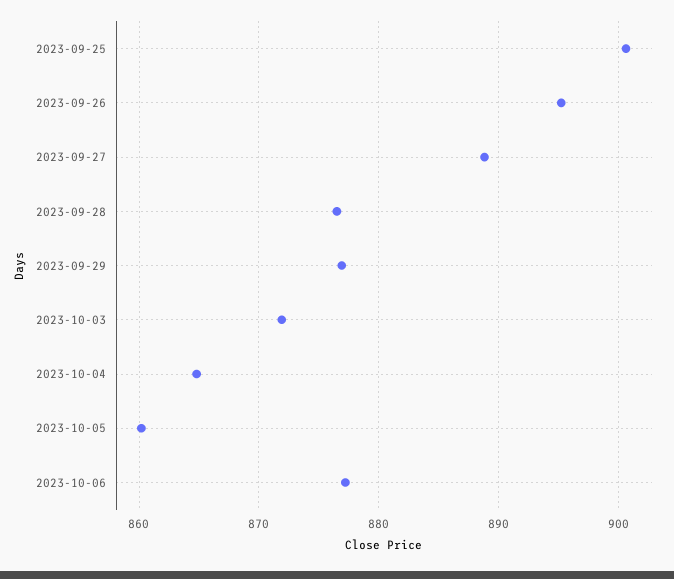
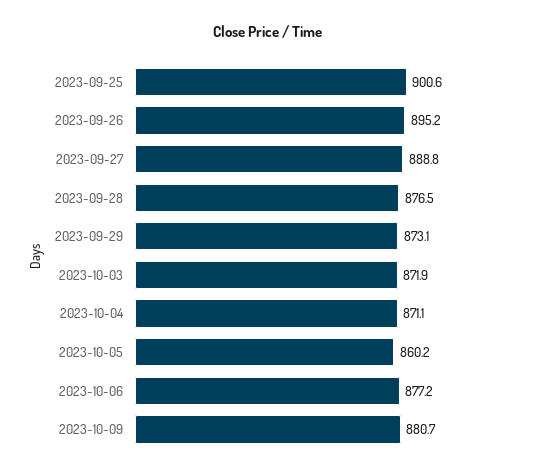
2023-09-29: 877 -> 873.1
2023-10-04: 865 -> 871.1
2023-10-09: none -> 880.7

